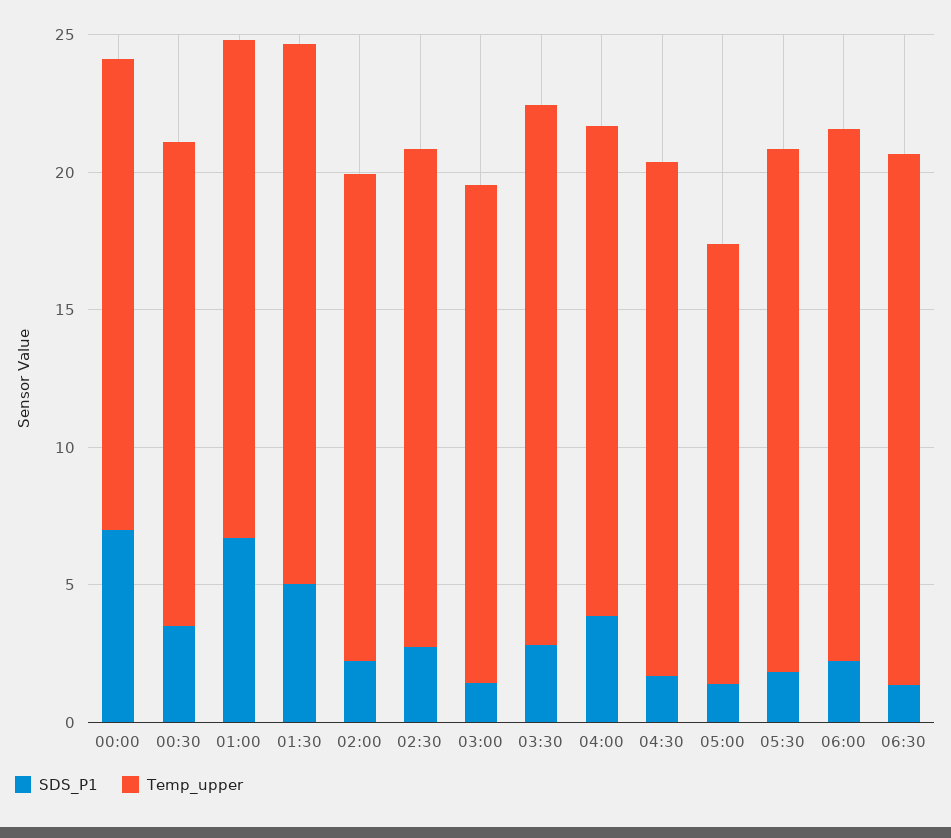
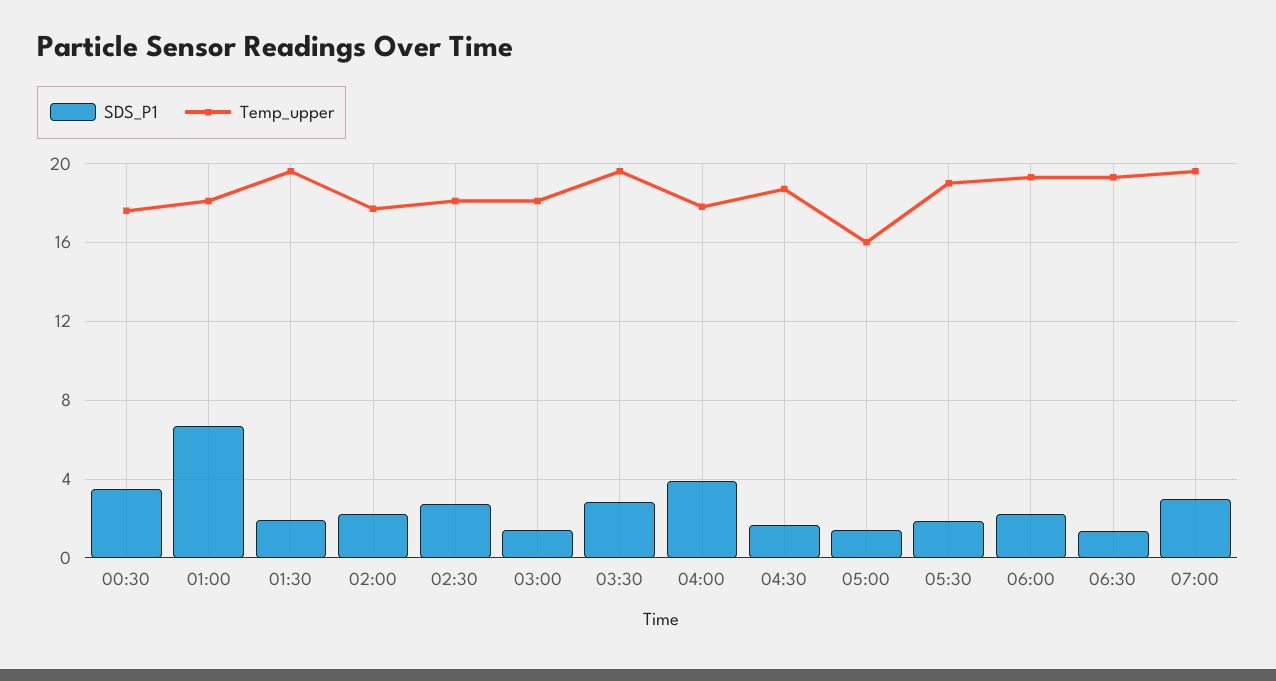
SDS_P1, 00:00: 7 -> none
Temp_upper, 00:00: 17 -> none
SDS_P1, 01:30: 5 -> 2
SDS_P1, 07:00: none -> 3
Temp_upper, 07:00: none -> 19.5

